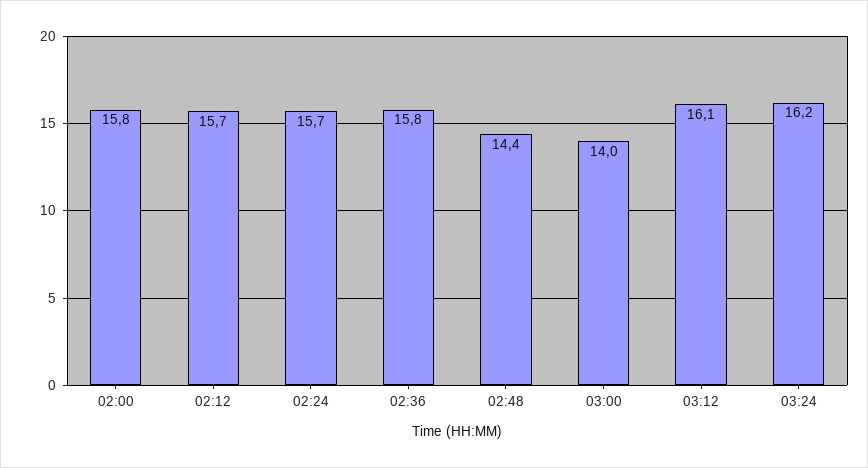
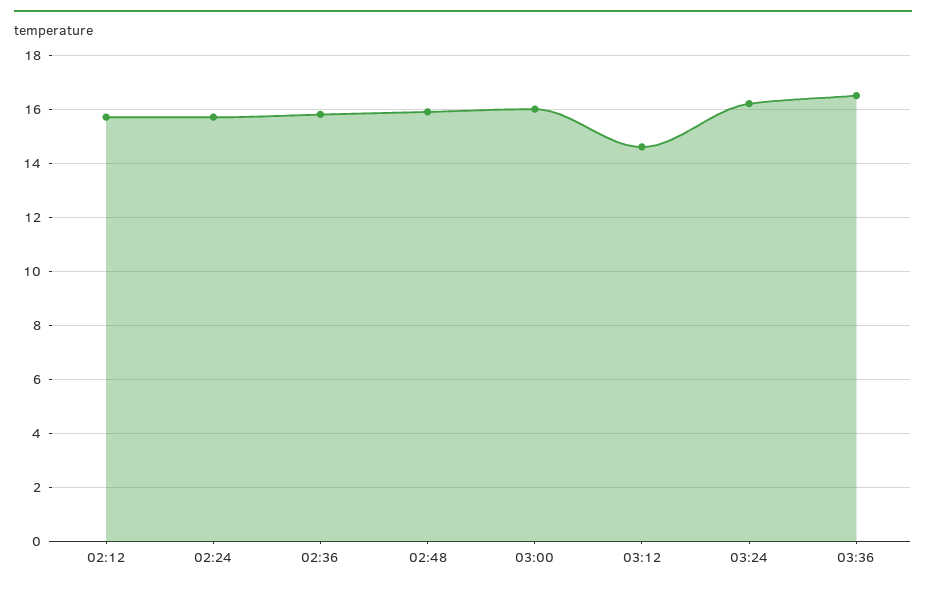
02:00: 15.8 -> none
02:48: 14.4 -> 16
03:00: 14 -> 16
03:12: 16.1 -> 14.5
03:36: none -> 16.5

